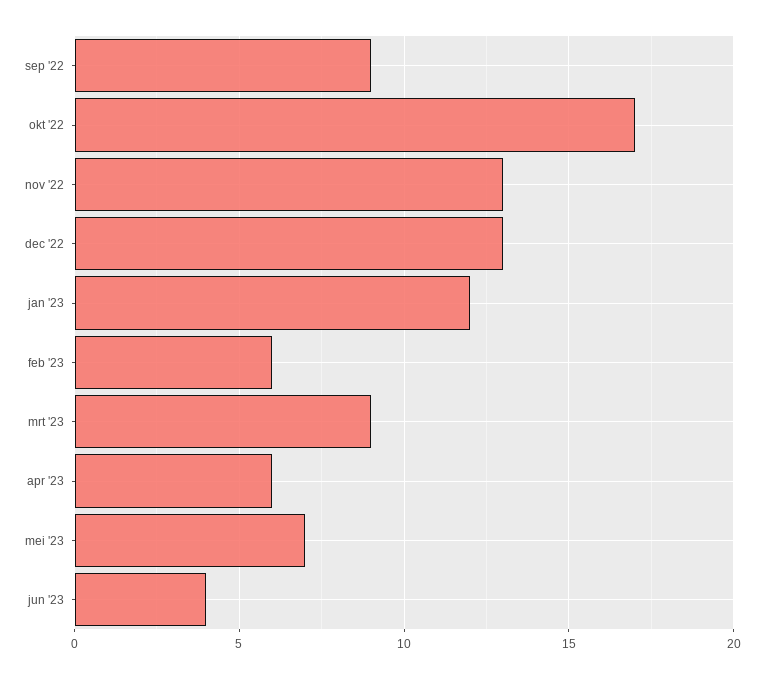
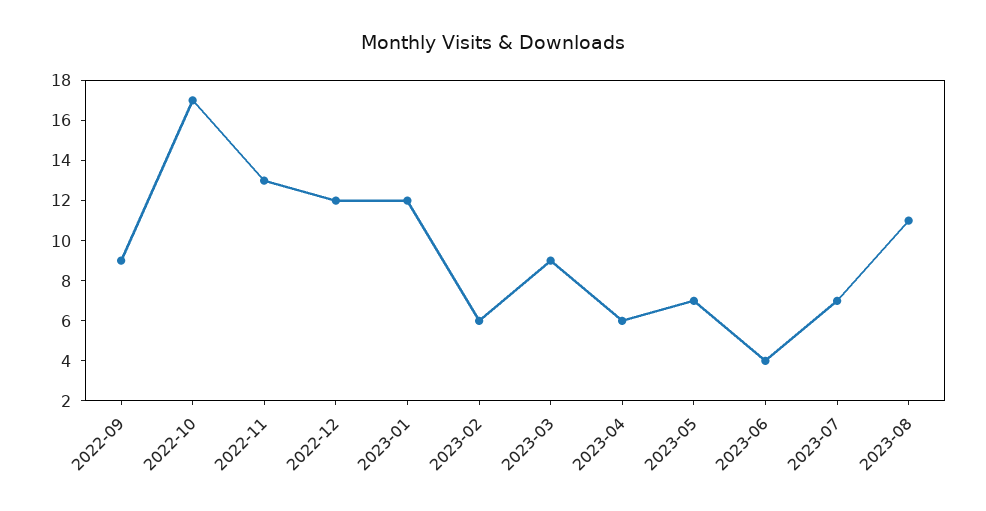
dec '22: 13 -> 12
2023-07: none -> 7
2023-08: none -> 11

